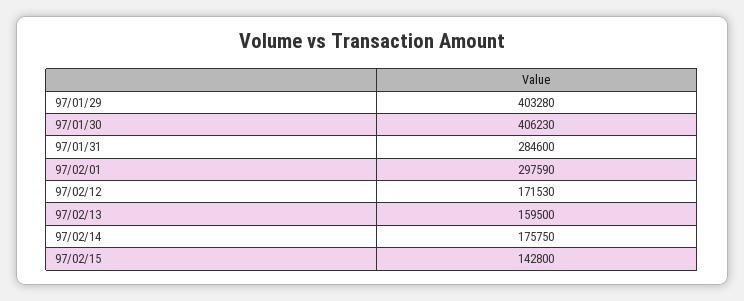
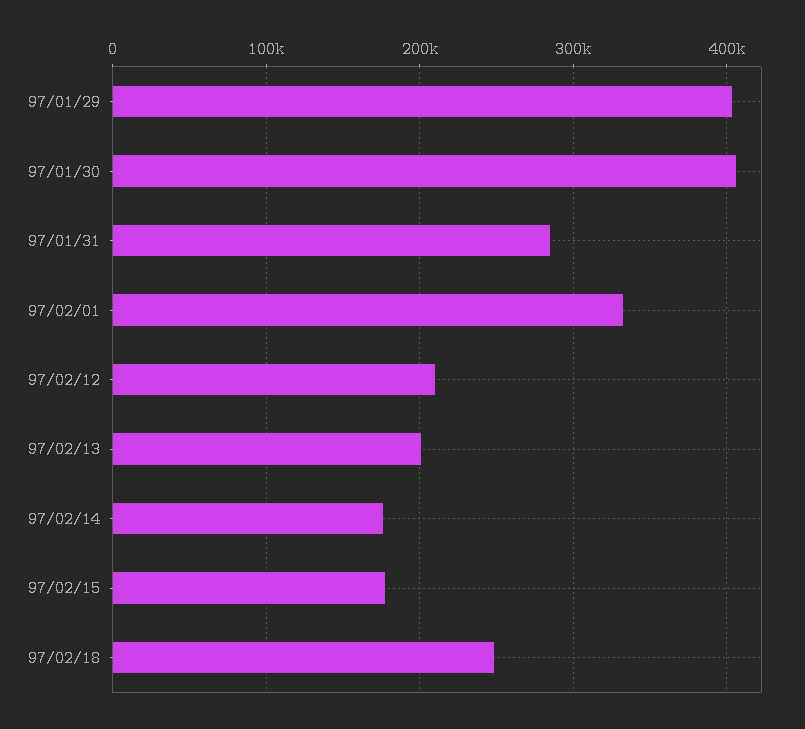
97/02/01: 297590 -> 330000
97/02/12: 171530 -> 210000
97/02/13: 159500 -> 200000
97/02/15: 142800 -> 180000
97/02/18: none -> 250000

